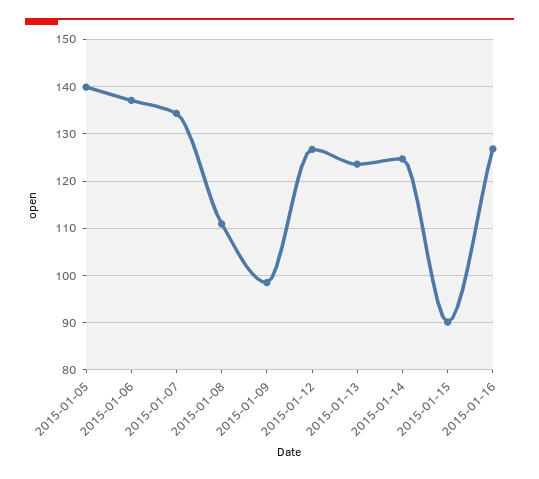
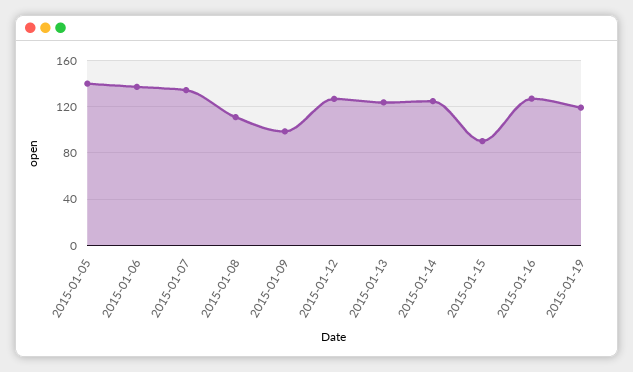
2015-01-19: none -> 120

